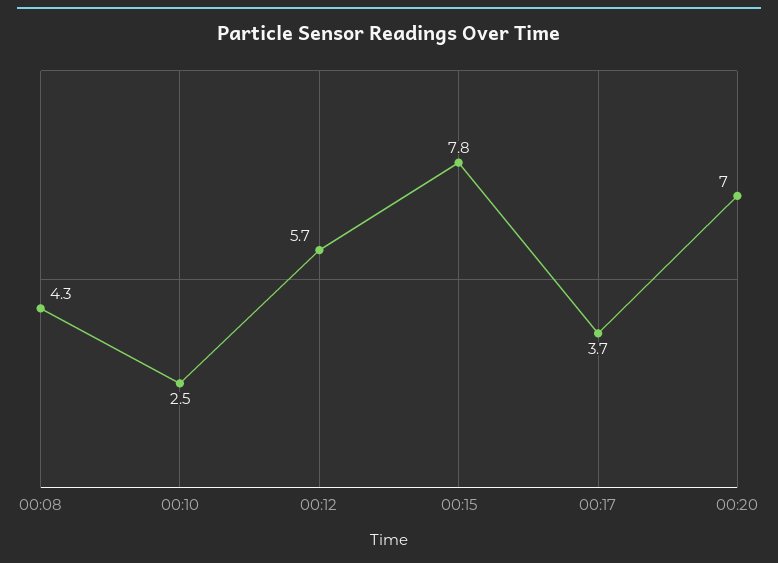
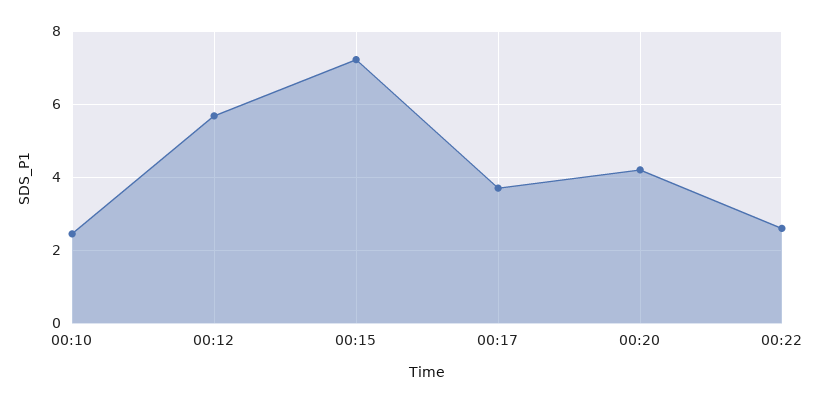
00:08: 4.3 -> none
00:15: 7.8 -> 7.2
00:20: 7 -> 4.2
00:22: none -> 2.6

